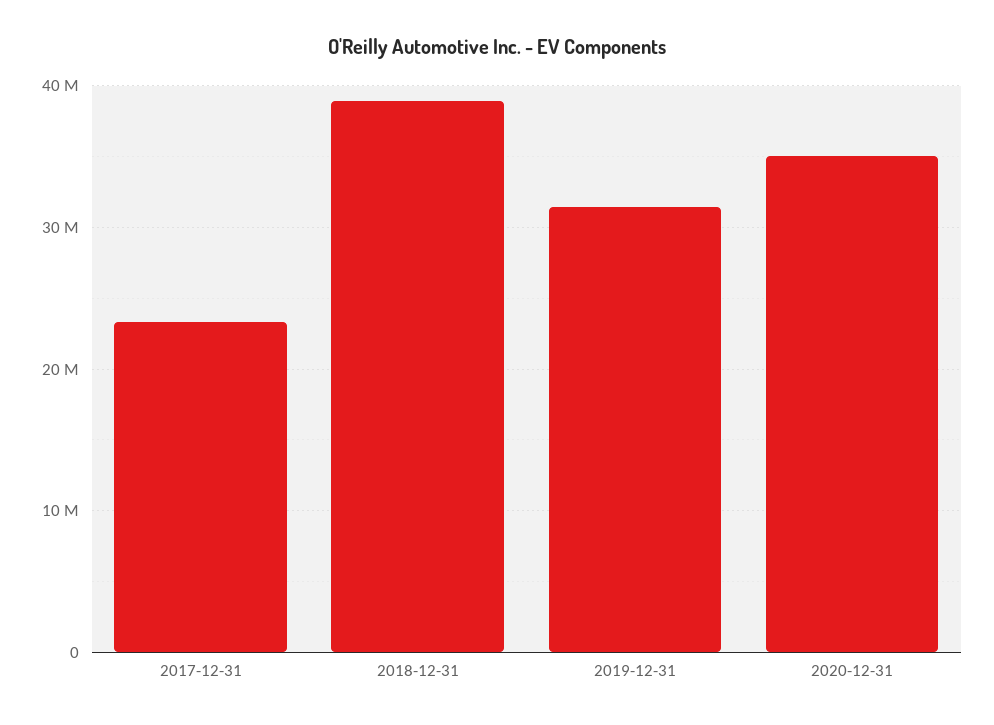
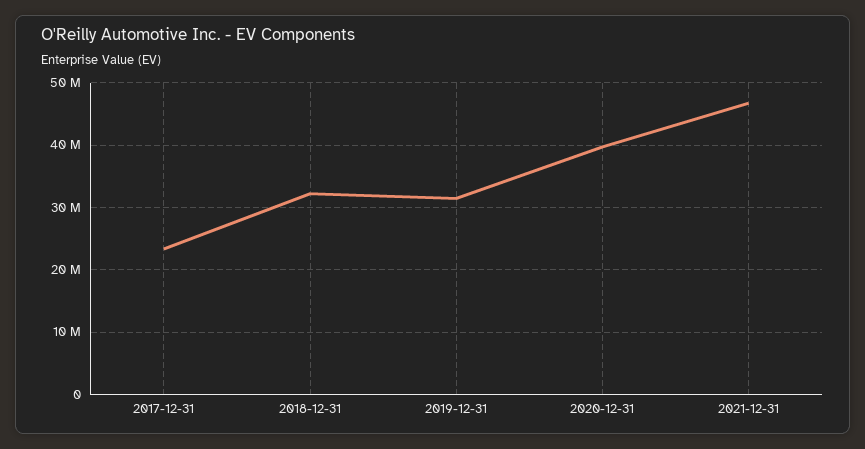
2018-12-31: 39000000 -> 32000000
2020-12-31: 35000000 -> 40000000
2021-12-31: none -> 47000000

